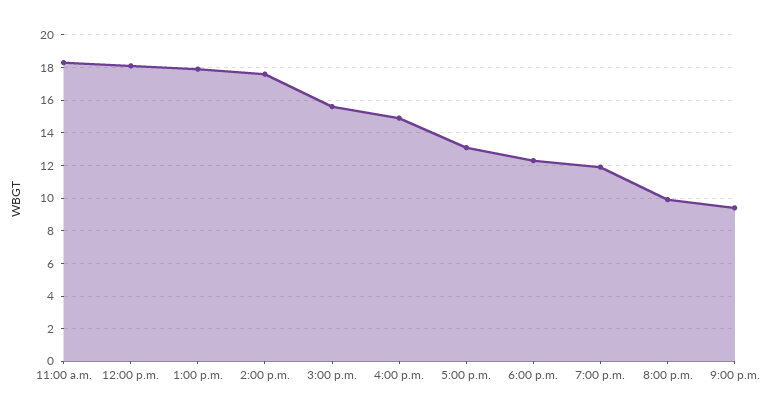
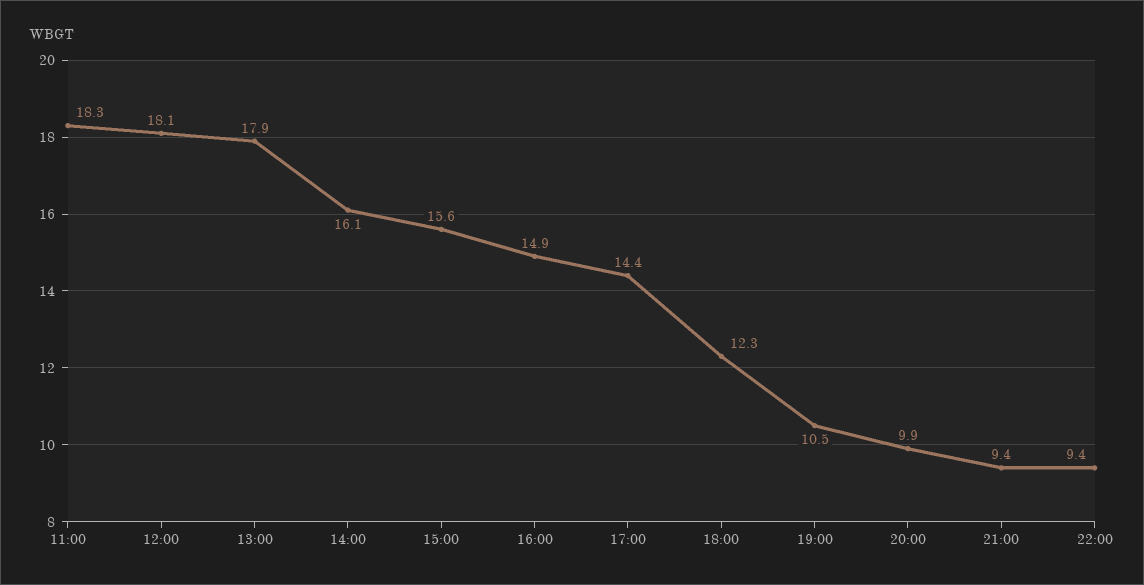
2:00 p.m.: 17.5 -> 16.1
5:00 p.m.: 13 -> 14.4
7:00 p.m.: 12 -> 10.5
22:00: none -> 9.4

